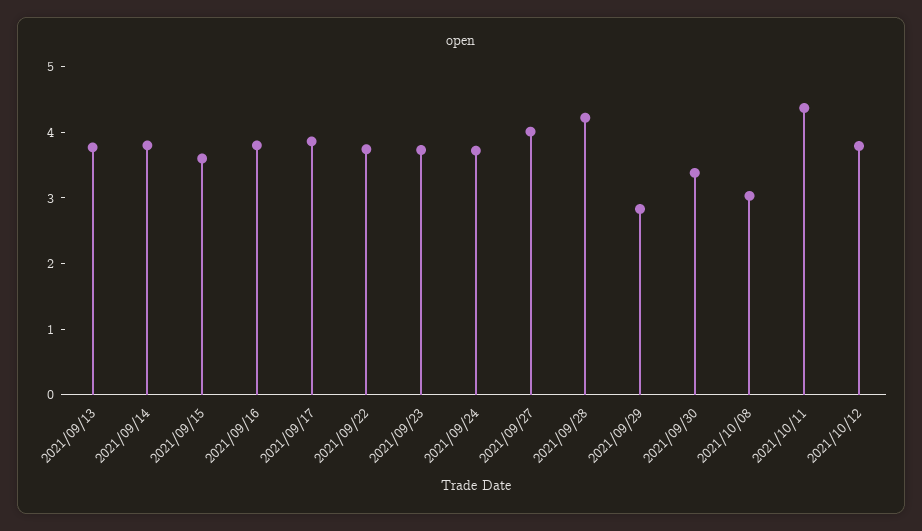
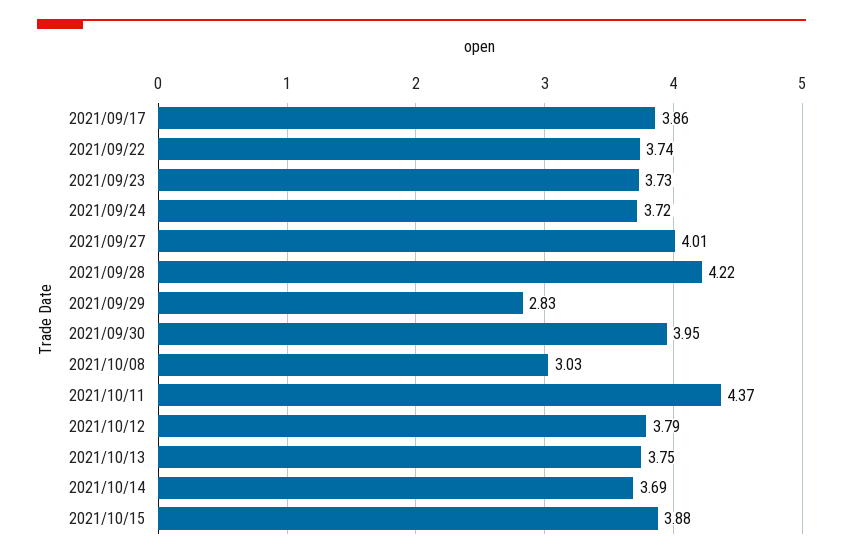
2021/09/13: 3.8 -> none
2021/09/14: 3.8 -> none
2021/09/15: 3.6 -> none
2021/09/16: 3.8 -> none
2021/09/30: 3.4 -> 3.95
2021/10/13: none -> 3.75
2021/10/14: none -> 3.69
2021/10/15: none -> 3.88

